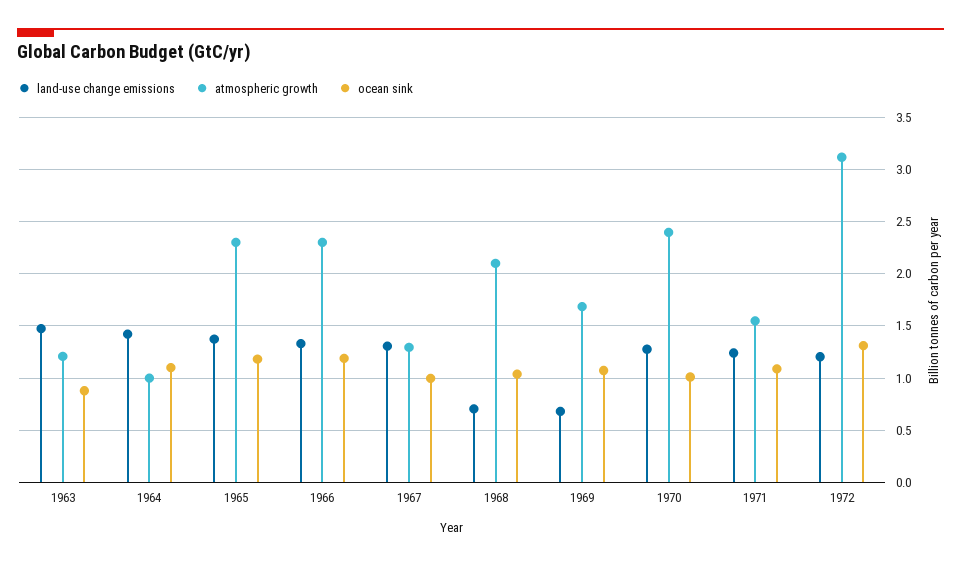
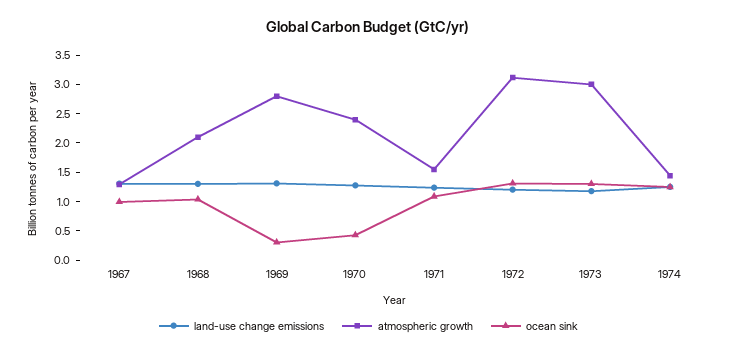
land-use change emissions, 1963: 1.5 -> none
atmospheric growth, 1963: 1.2 -> none
ocean sink, 1963: 0.9 -> none
land-use change emissions, 1964: 1.4 -> none
atmospheric growth, 1964: 1 -> none
ocean sink, 1964: 1.1 -> none
land-use change emissions, 1965: 1.4 -> none
atmospheric growth, 1965: 2.3 -> none
ocean sink, 1965: 1.2 -> none
land-use change emissions, 1966: 1.3 -> none
atmospheric growth, 1966: 2.3 -> none
ocean sink, 1966: 1.2 -> none
land-use change emissions, 1968: 0.7 -> 1.25
land-use change emissions, 1969: 0.7 -> 1.25
atmospheric growth, 1969: 1.7 -> 2.75
ocean sink, 1969: 1.1 -> 0.25
ocean sink, 1970: 1 -> 0.5
land-use change emissions, 1973: none -> 1.25
atmospheric growth, 1973: none -> 3
ocean sink, 1973: none -> 1.25
land-use change emissions, 1974: none -> 1.25
atmospheric growth, 1974: none -> 1.5
ocean sink, 1974: none -> 1.25

